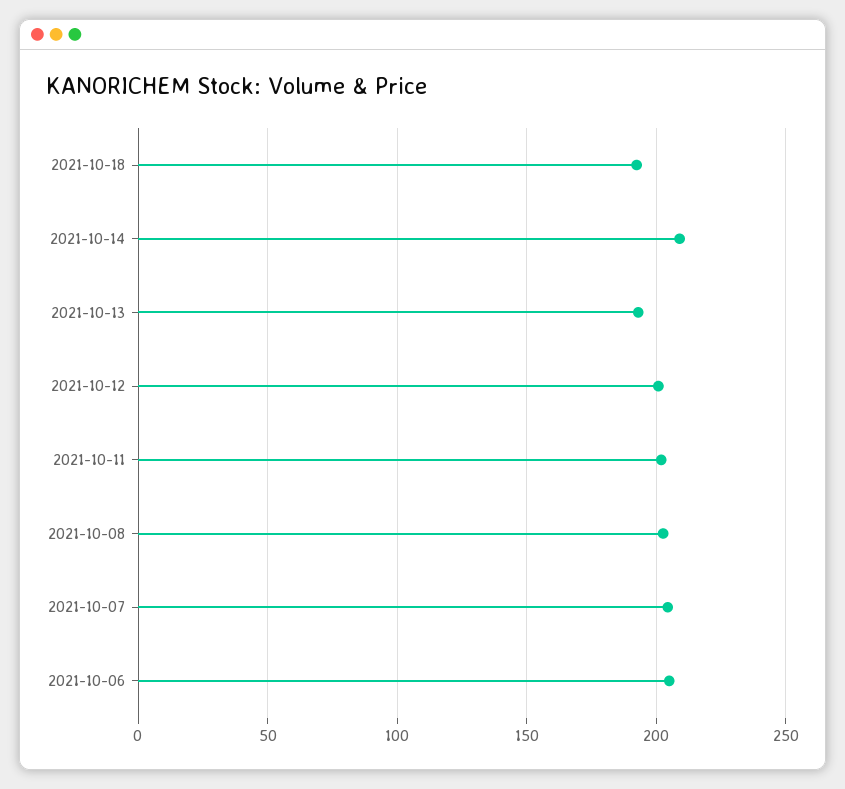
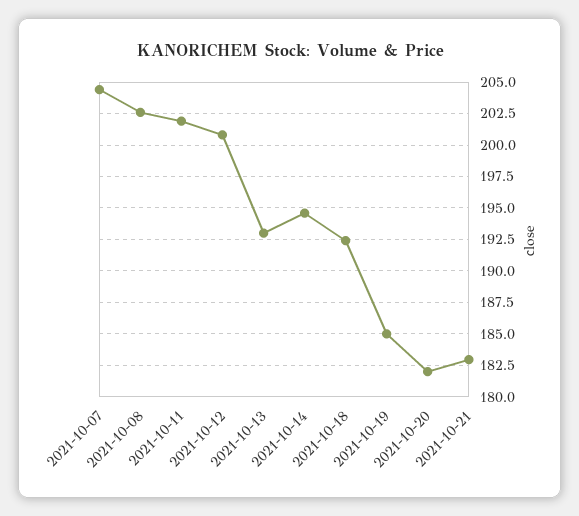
2021-10-14: 210 -> 194.5
2021-10-06: 205 -> none
2021-10-19: none -> 185
2021-10-20: none -> 182
2021-10-21: none -> 183

